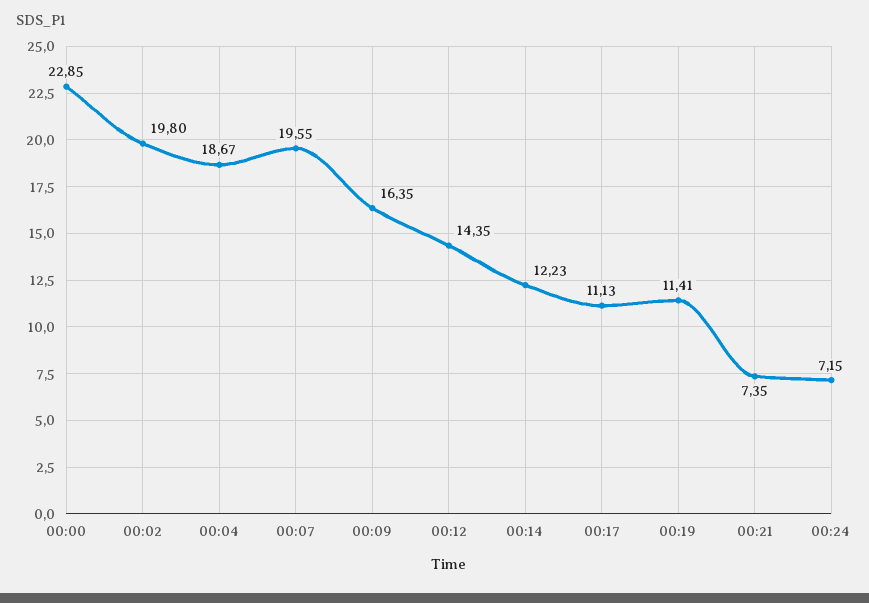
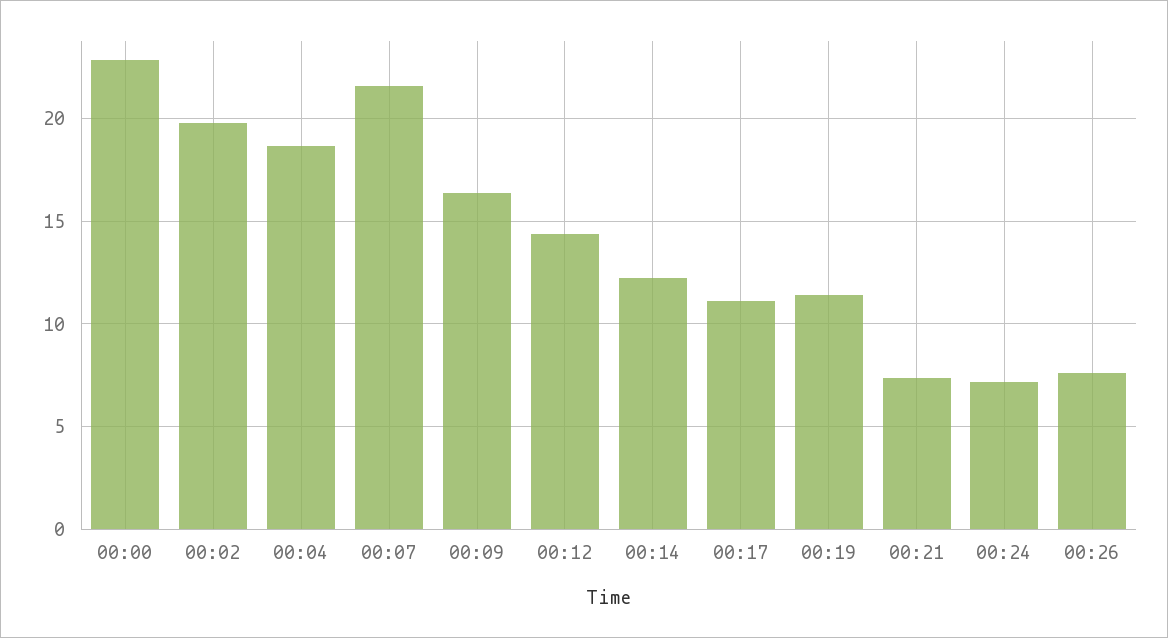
00:07: 19.55 -> 21.5
00:26: none -> 7.5

